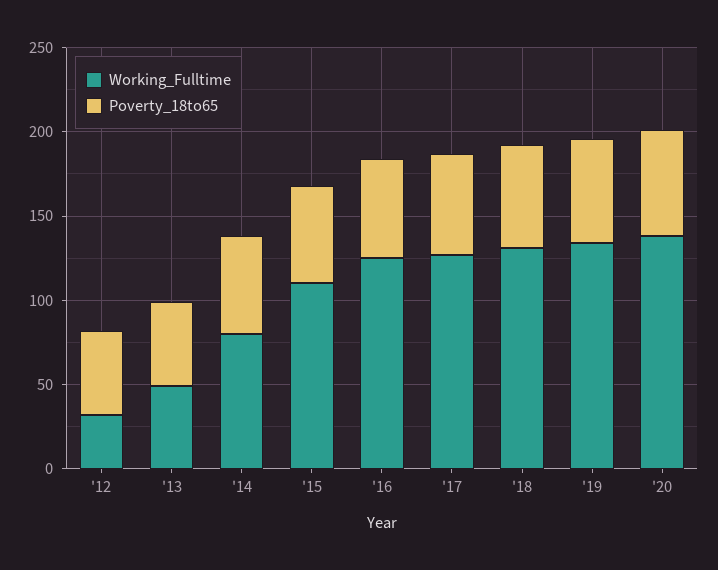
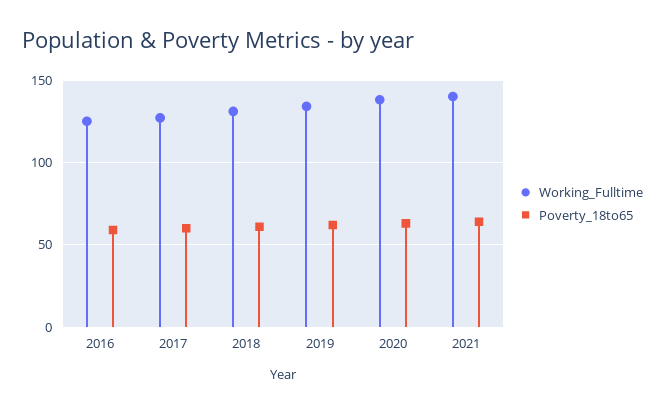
Working_Fulltime, '12: 30 -> none
Poverty_18to65, '12: 50 -> none
Working_Fulltime, '13: 50 -> none
Poverty_18to65, '13: 50 -> none
Working_Fulltime, '14: 80 -> none
Poverty_18to65, '14: 60 -> none
Working_Fulltime, '15: 110 -> none
Poverty_18to65, '15: 60 -> none
Working_Fulltime, 2021: none -> 140
Poverty_18to65, 2021: none -> 65

